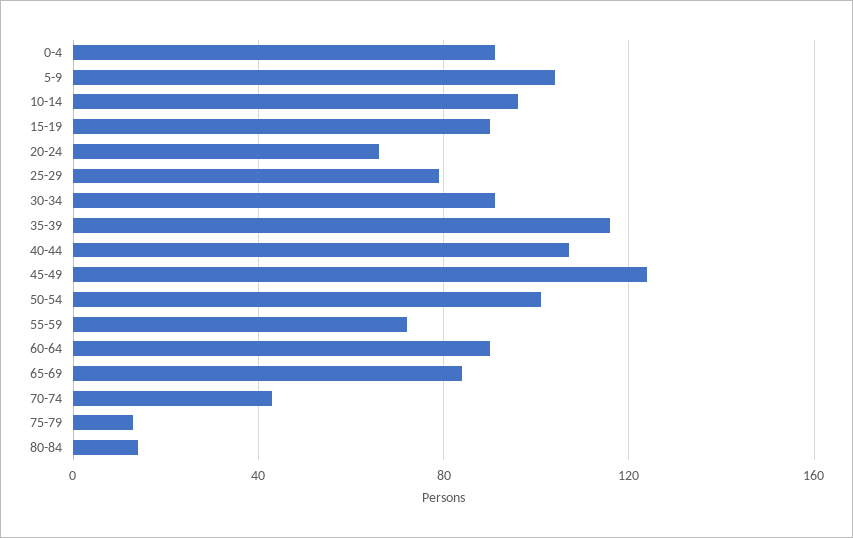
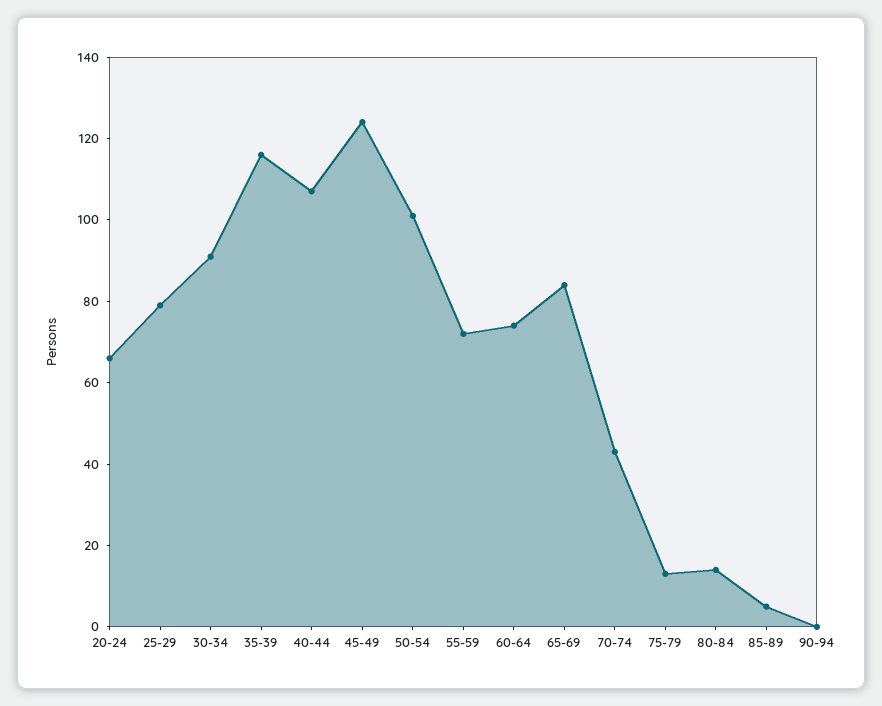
0-4: 90 -> none
5-9: 105 -> none
10-14: 95 -> none
15-19: 90 -> none
60-64: 90 -> 75
85-89: none -> 5
90-94: none -> 0

